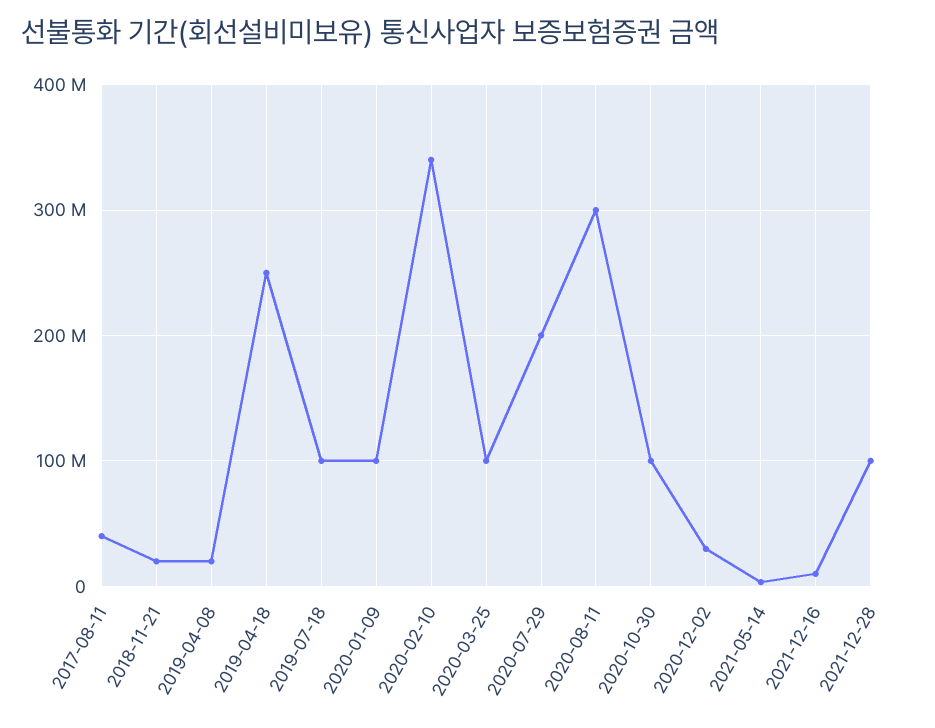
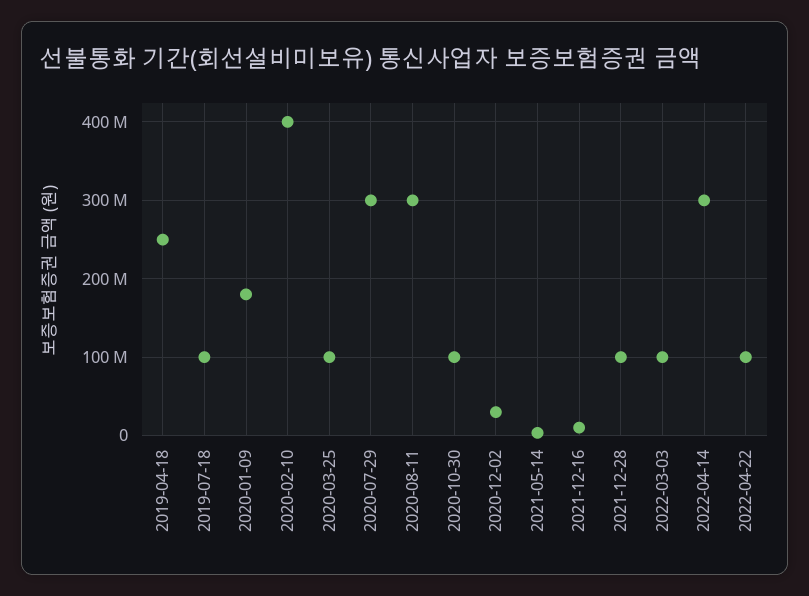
2017-08-11: 40000000 -> none
2018-11-21: 20000000 -> none
2019-04-08: 20000000 -> none
2020-01-09: 100000000 -> 180000000
2020-02-10: 340000000 -> 400000000
2020-07-29: 200000000 -> 300000000
2022-03-03: none -> 100000000
2022-04-14: none -> 300000000
2022-04-22: none -> 100000000

